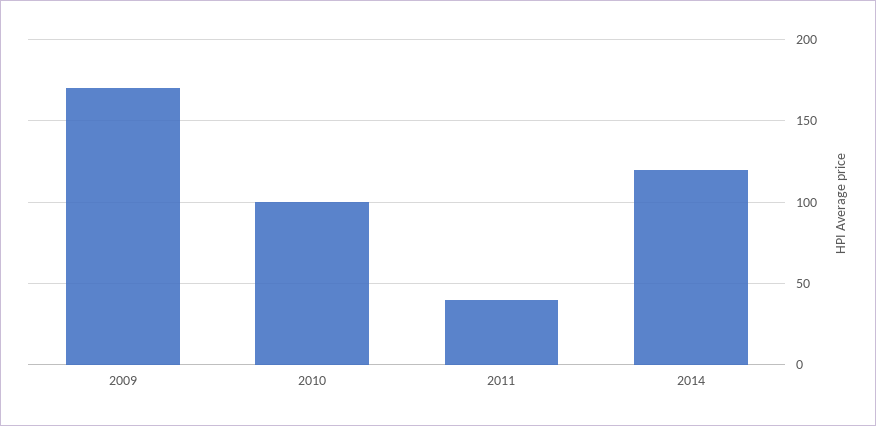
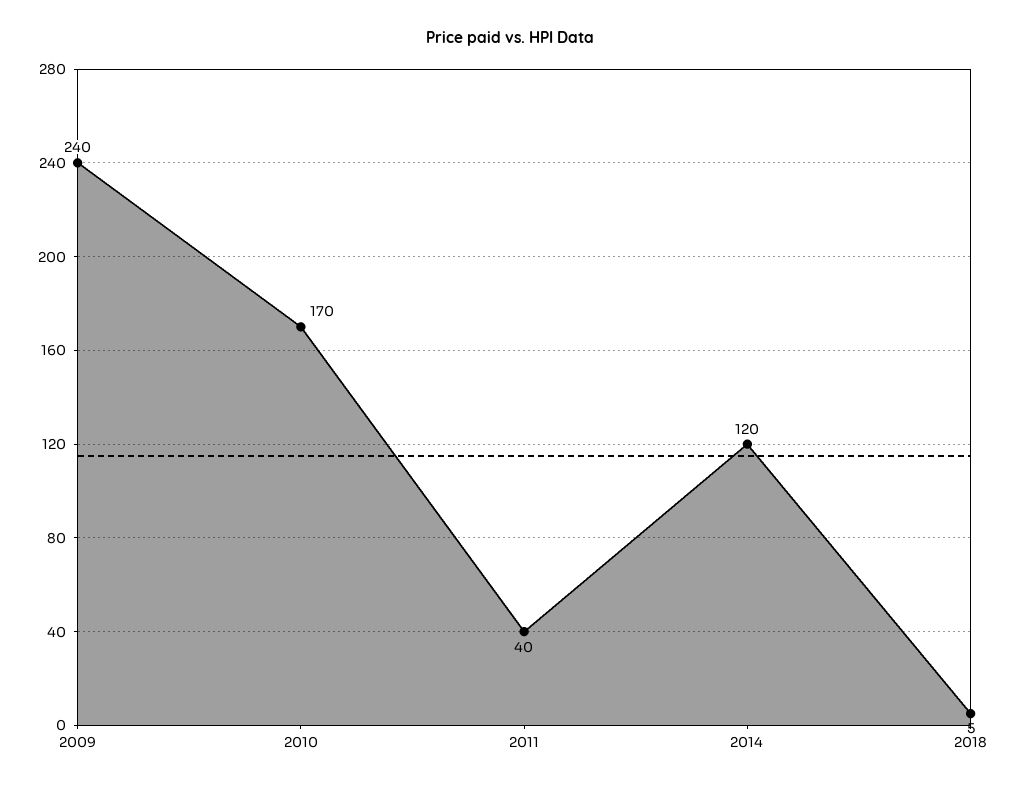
2009: 170 -> 240
2010: 100 -> 170
2018: none -> 5

